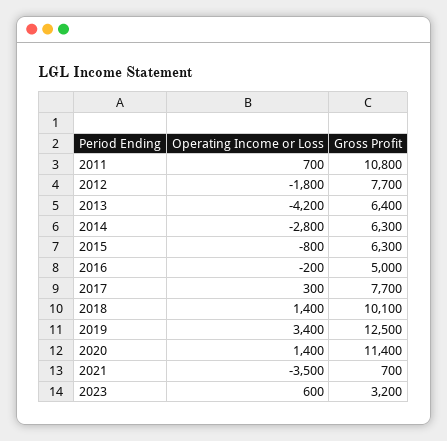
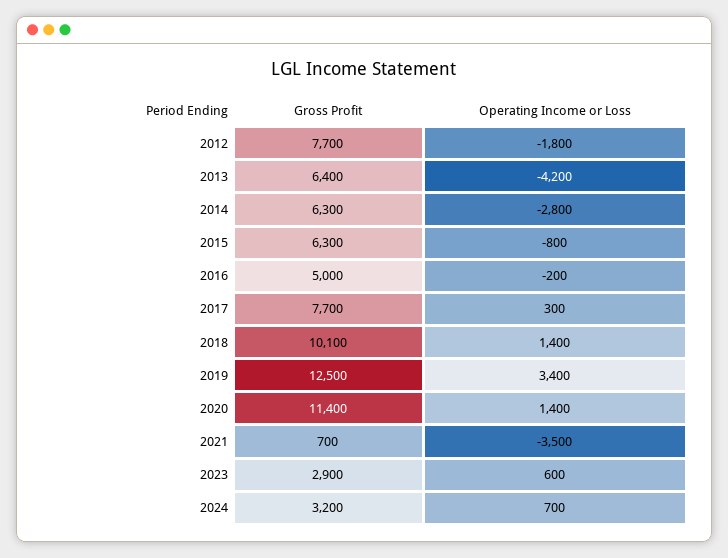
Operating Income or Loss, 2011: 700 -> none
Gross Profit, 2011: 10800 -> none
Gross Profit, 2023: 3200 -> 2900
Gross Profit, 2024: none -> 3200
Operating Income or Loss, 2024: none -> 700

